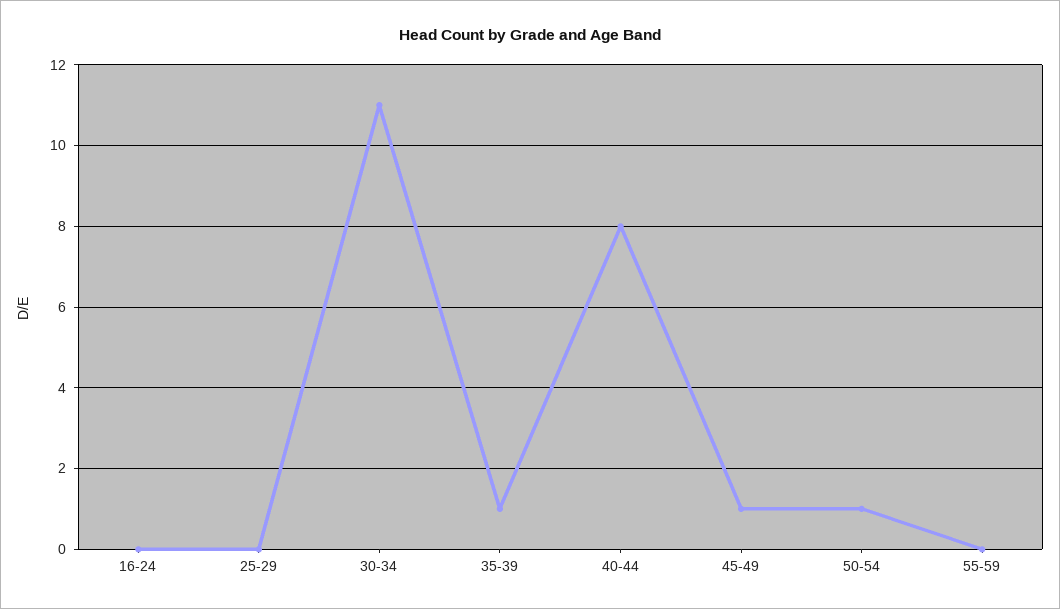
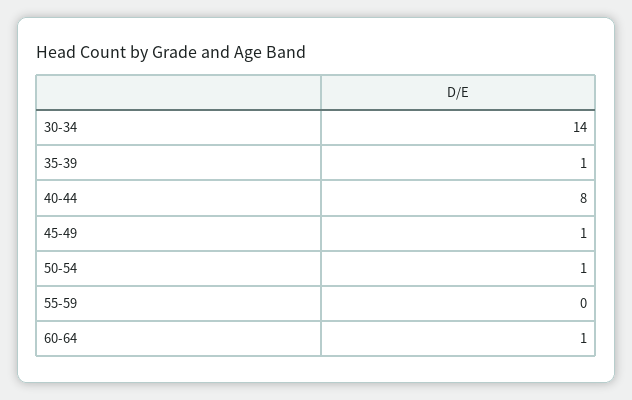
16-24: 0 -> none
25-29: 0 -> none
30-34: 11 -> 14
60-64: none -> 1

